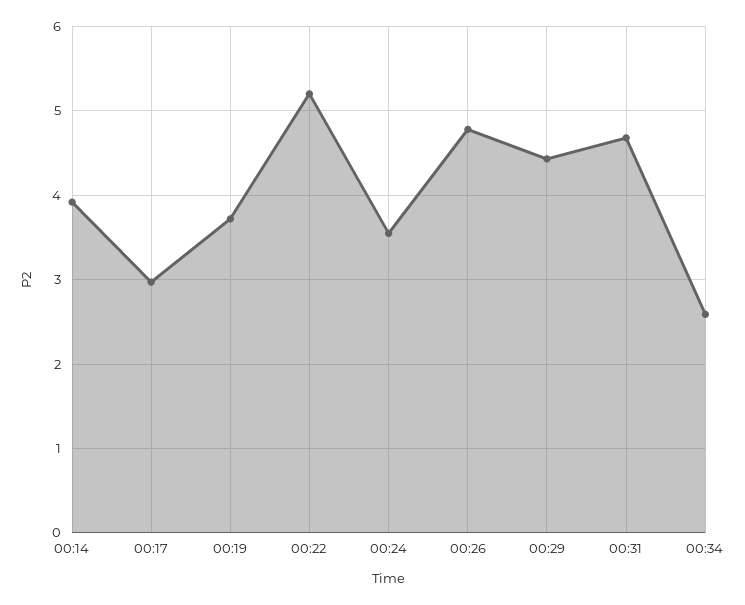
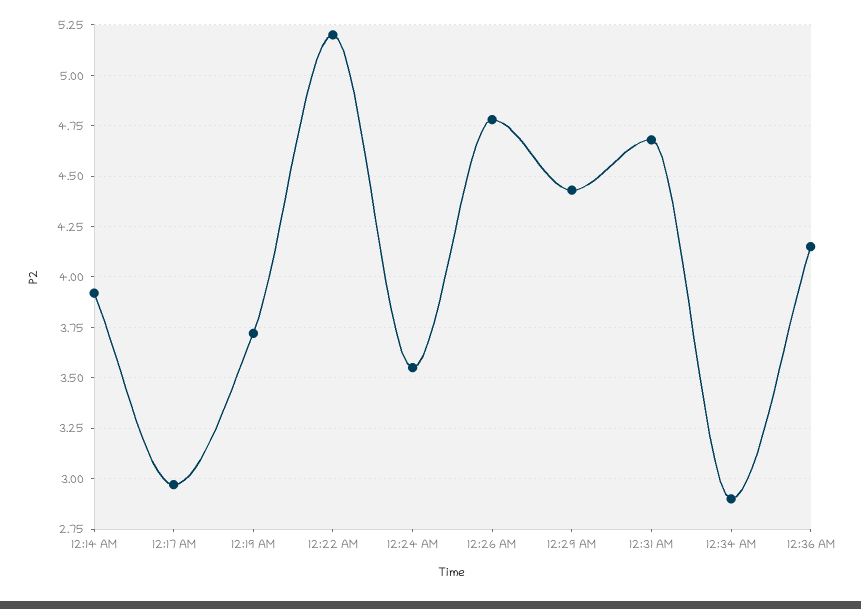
00:34: 2.6 -> 2.9
12:36 AM: none -> 4.15

